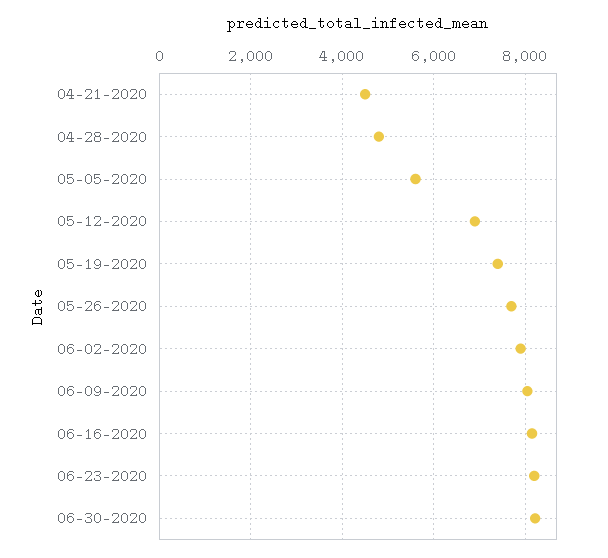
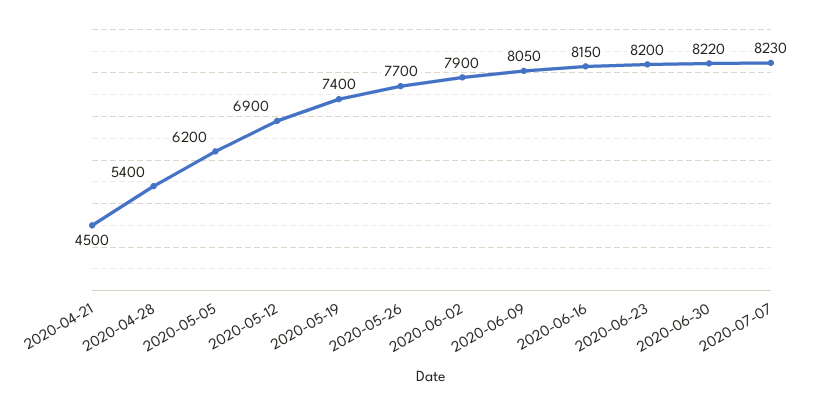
04-28-2020: 4800 -> 5400
05-05-2020: 5600 -> 6200
2020-07-07: none -> 8230

